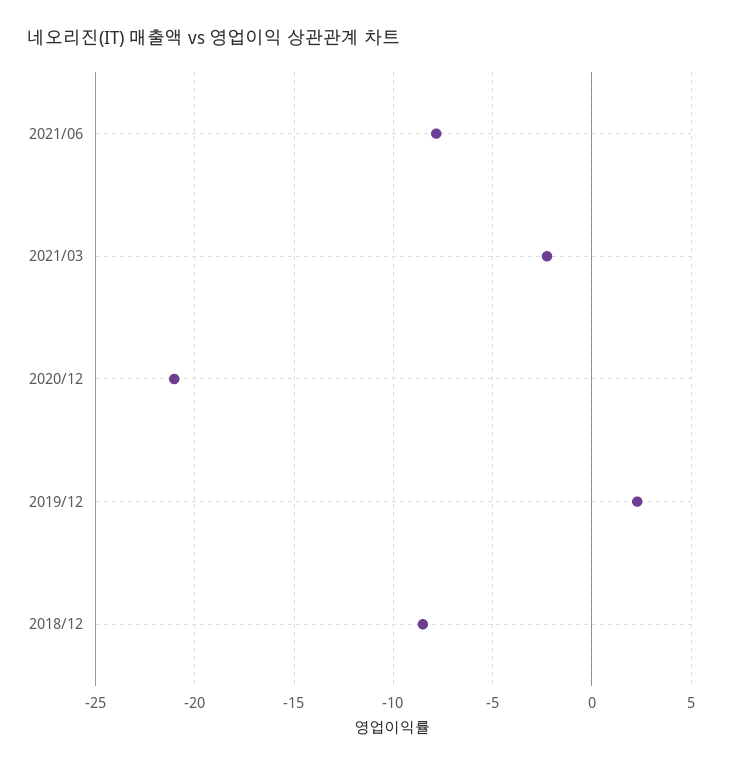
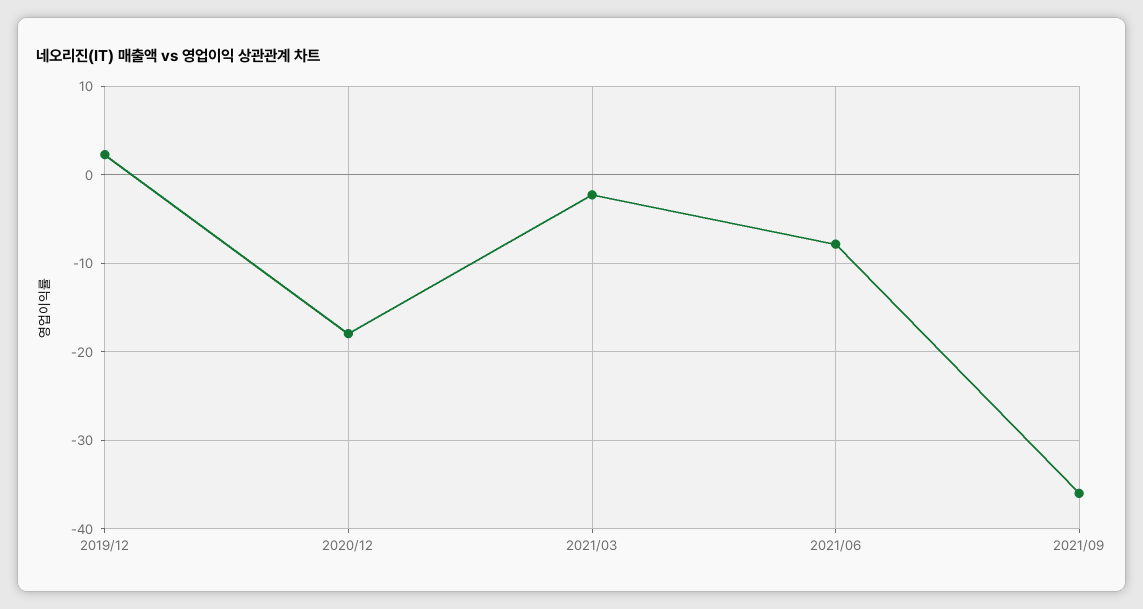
2020/12: -21 -> -18
2018/12: -8.5 -> none
2021/09: none -> -36

